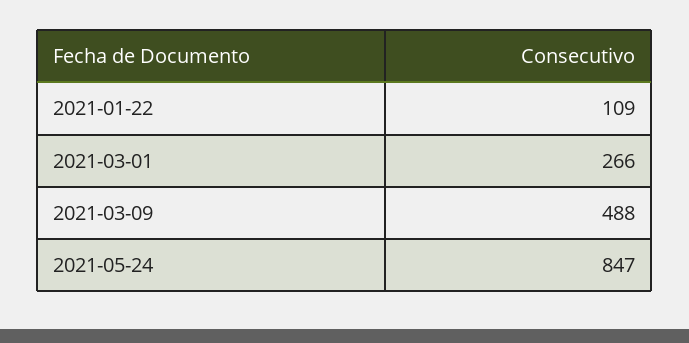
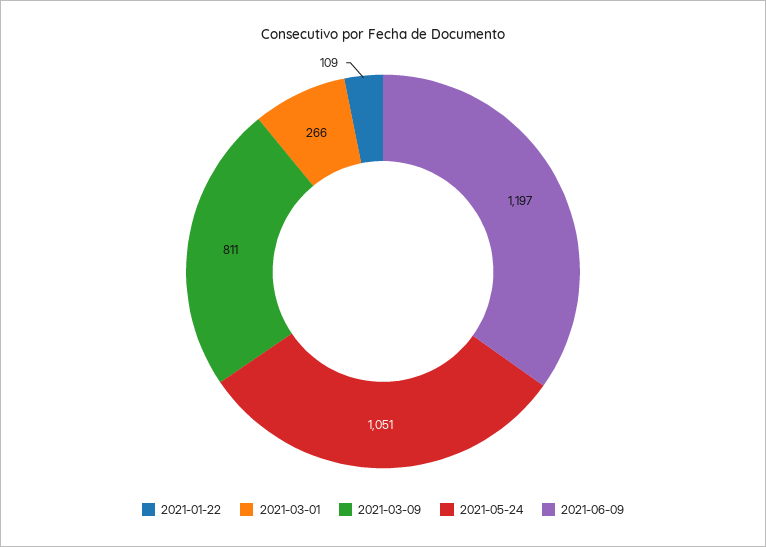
2021-03-09: 488 -> 811
2021-05-24: 847 -> 1051
2021-06-09: none -> 1197

